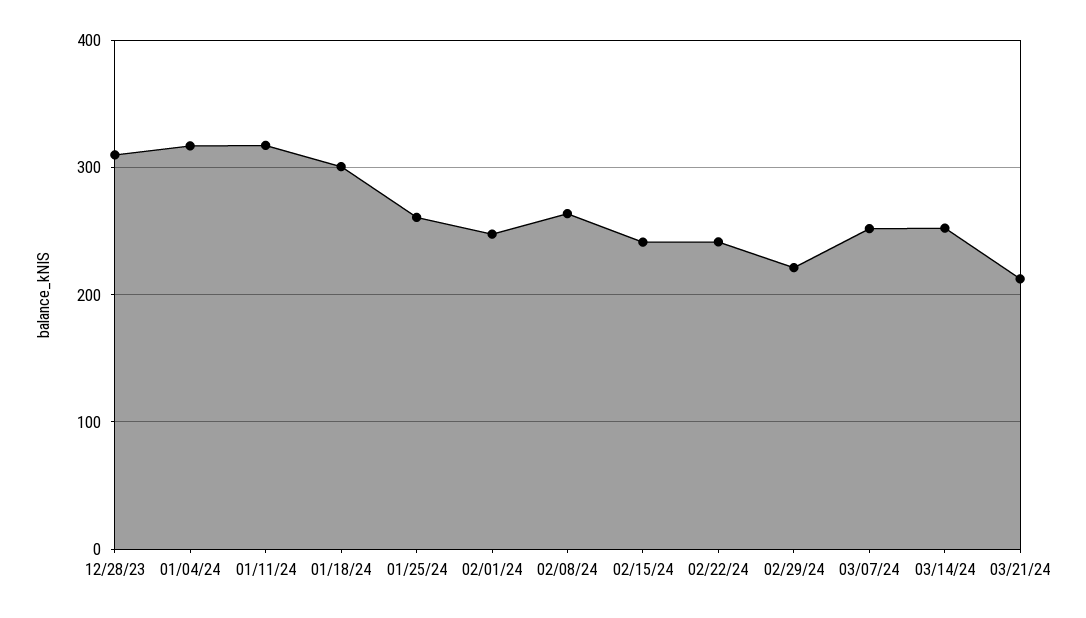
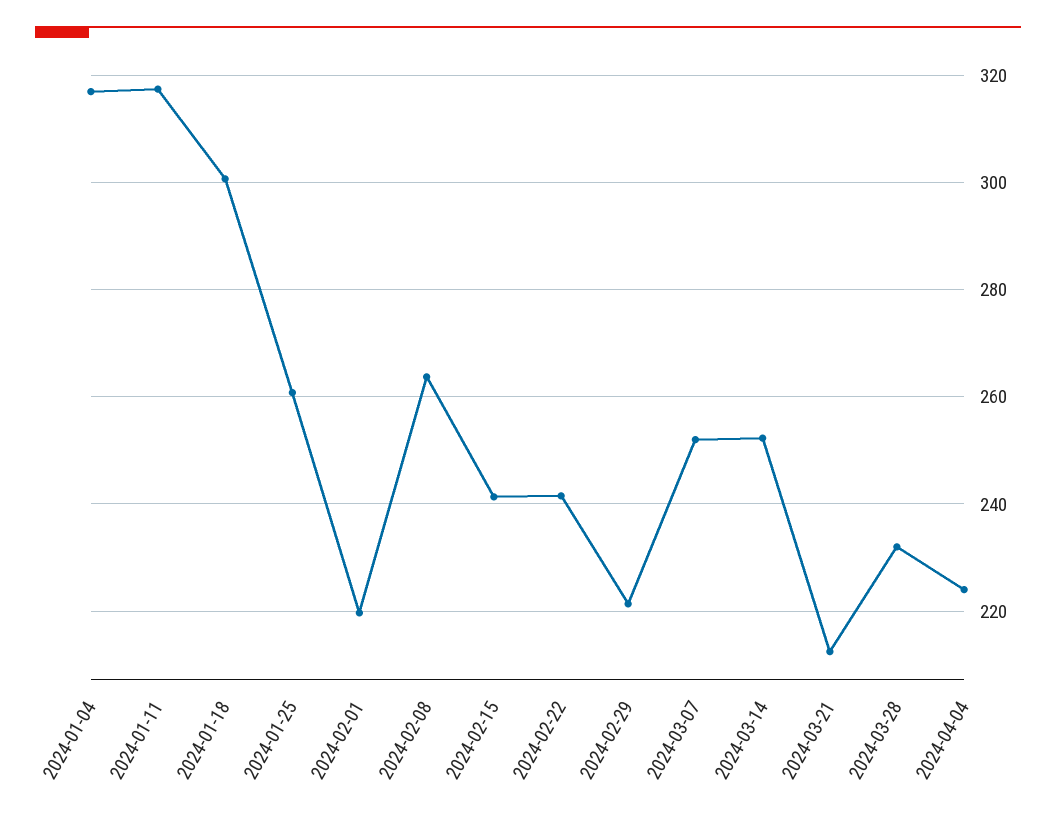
12/28/23: 310 -> none
02/01/24: 250 -> 220
2024-03-28: none -> 232
2024-04-04: none -> 224

